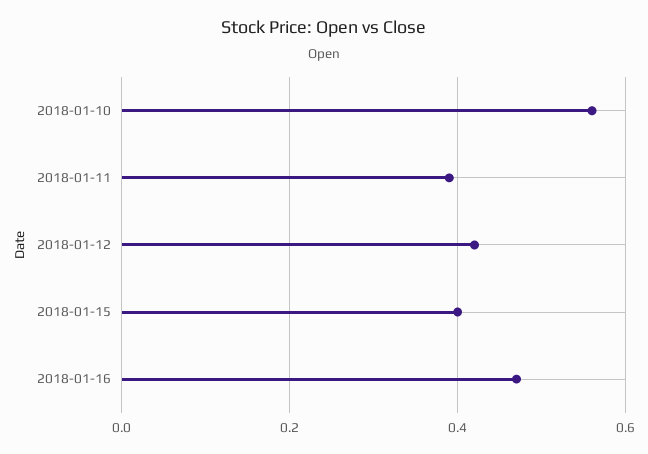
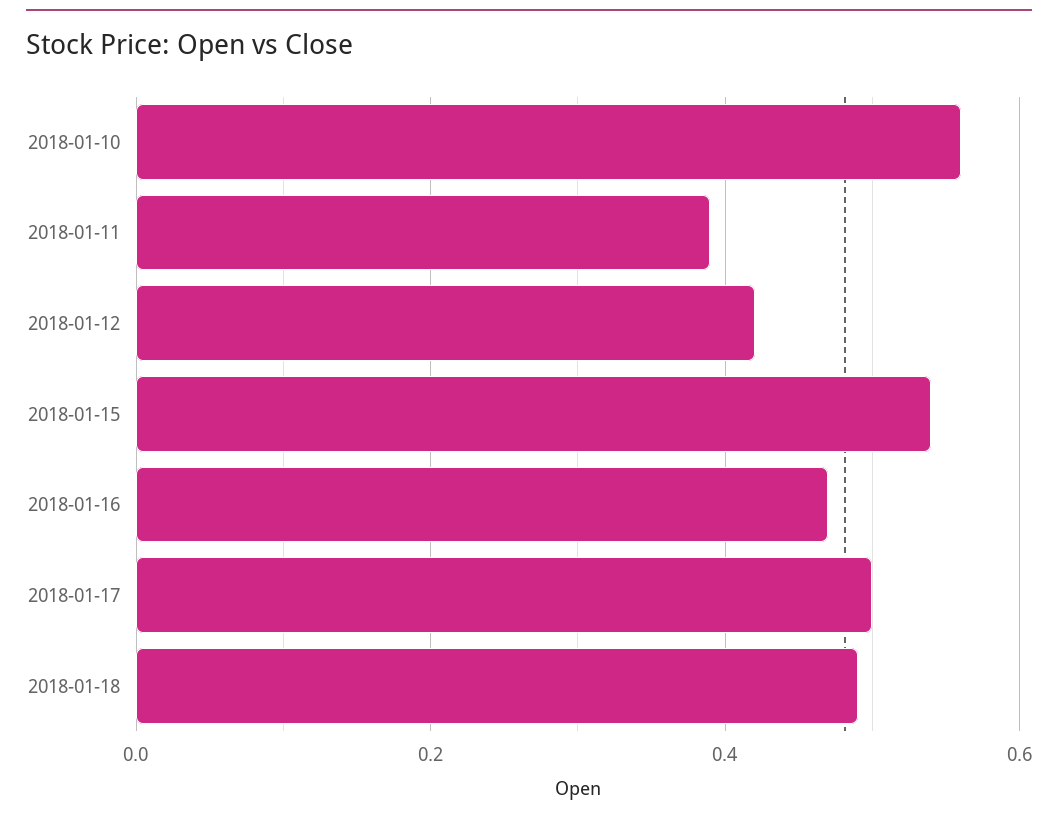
2018-01-15: 0.4 -> 0.55
2018-01-17: none -> 0.5
2018-01-18: none -> 0.5

